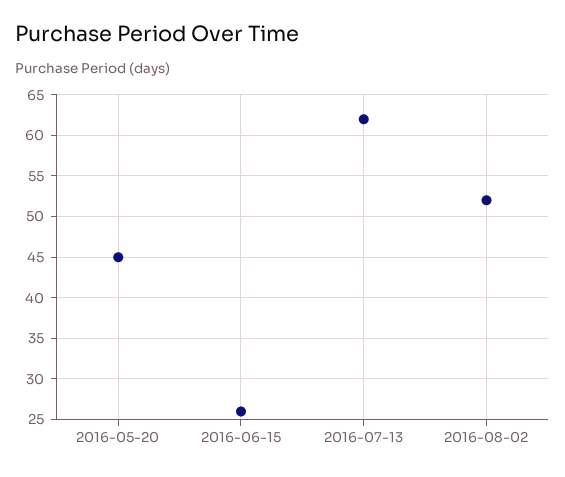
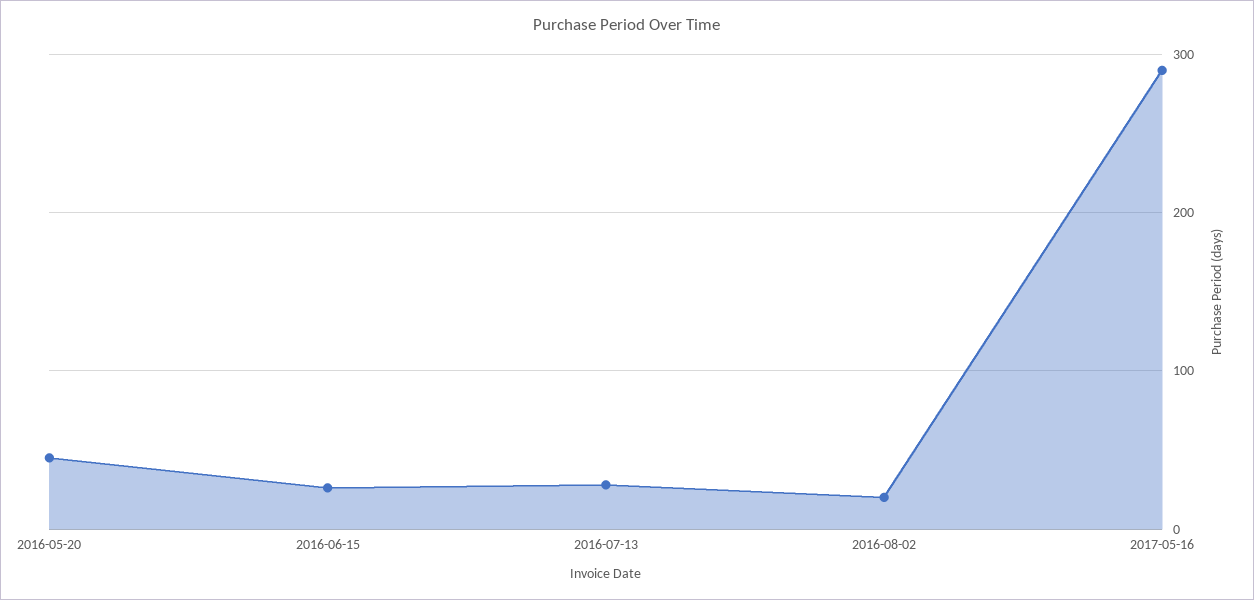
2016-07-13: 62 -> 30
2016-08-02: 52 -> 20
2017-05-16: none -> 290

